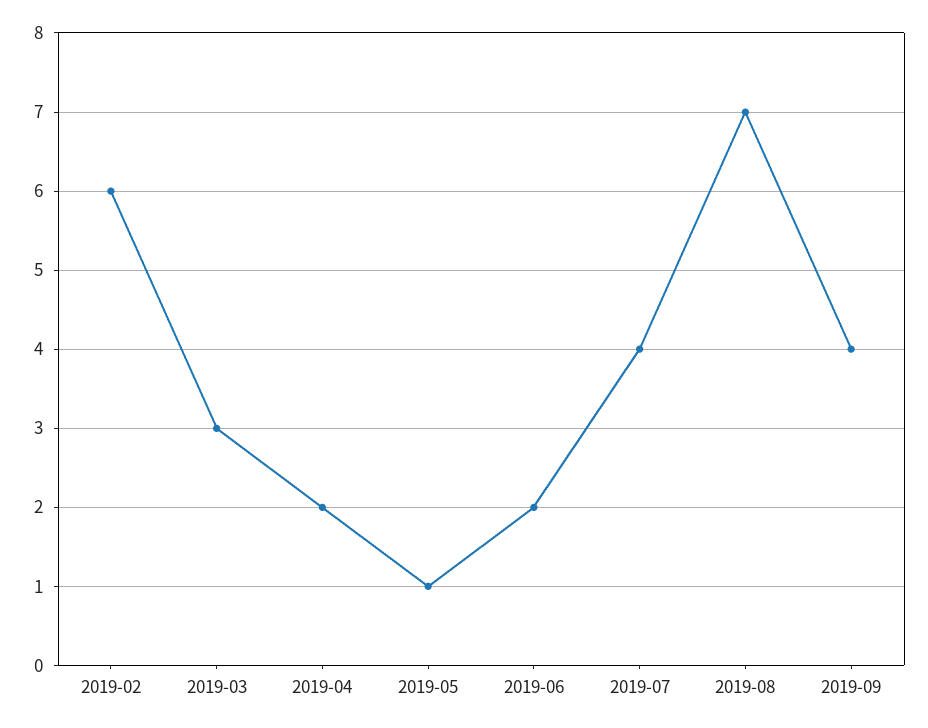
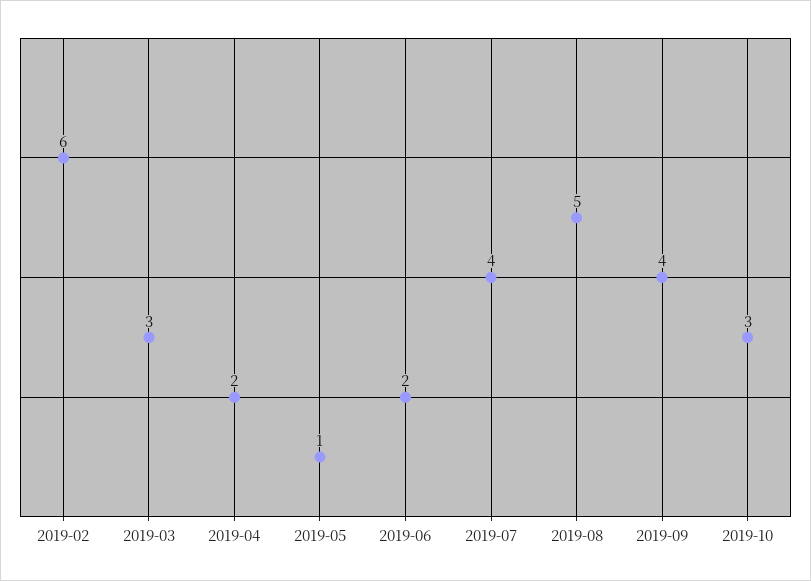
2019-08: 7 -> 5
2019-10: none -> 3

